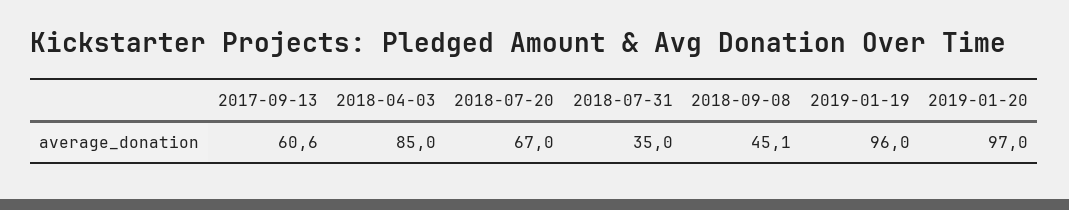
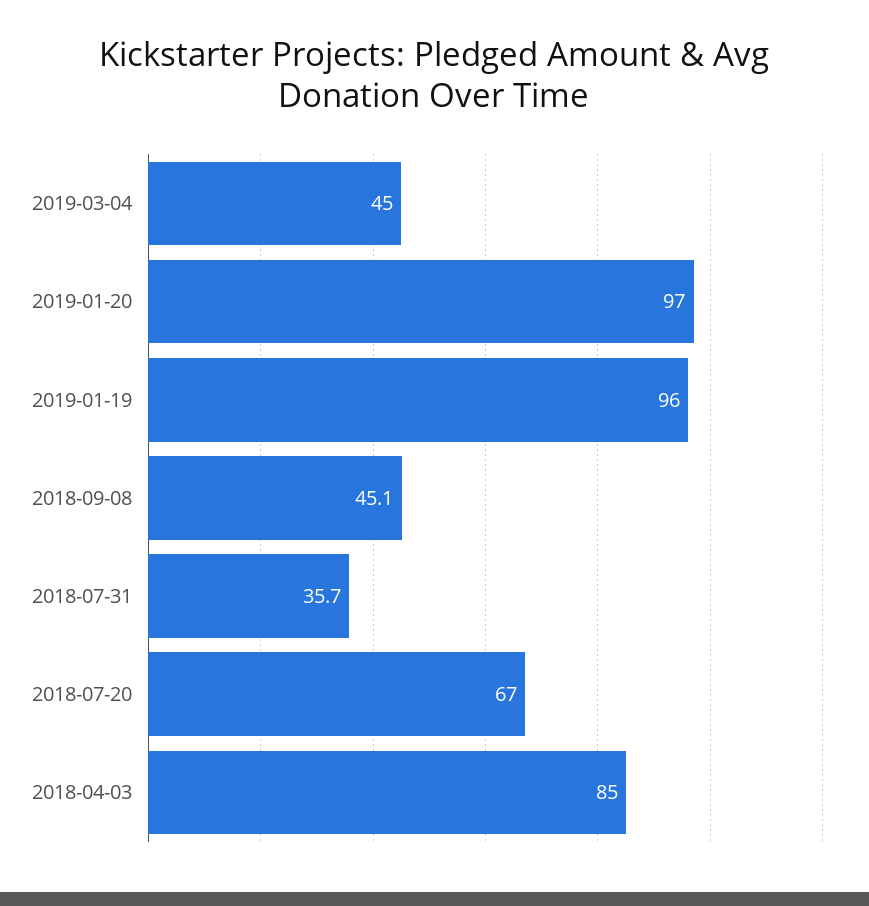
2017-09-13: 60.6 -> none
2018-07-31: 35 -> 35.7
2019-03-04: none -> 45

